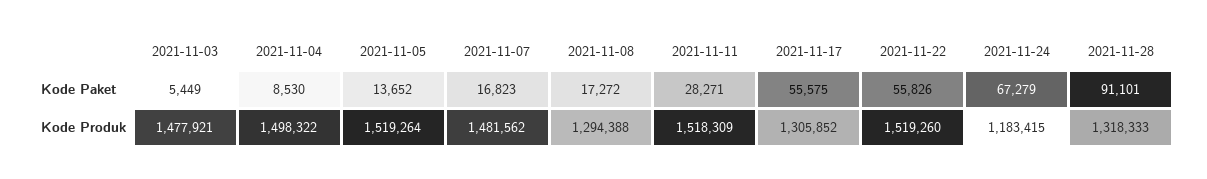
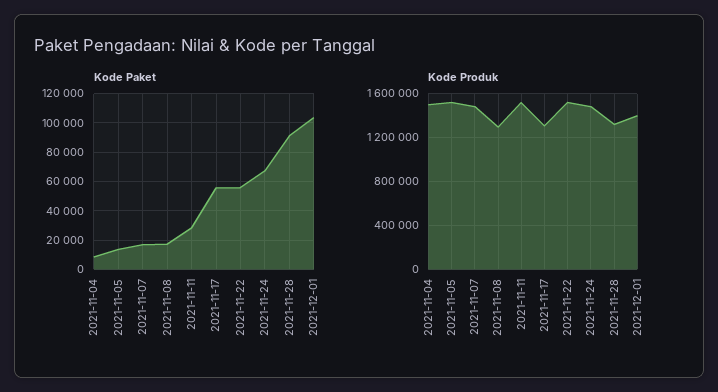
Kode Paket, 2021-11-03: 5449 -> none
Kode Produk, 2021-11-03: 1477921 -> none
Kode Produk, 2021-11-24: 1183415 -> 1500000
Kode Paket, 2021-12-01: none -> 105000
Kode Produk, 2021-12-01: none -> 1400000

